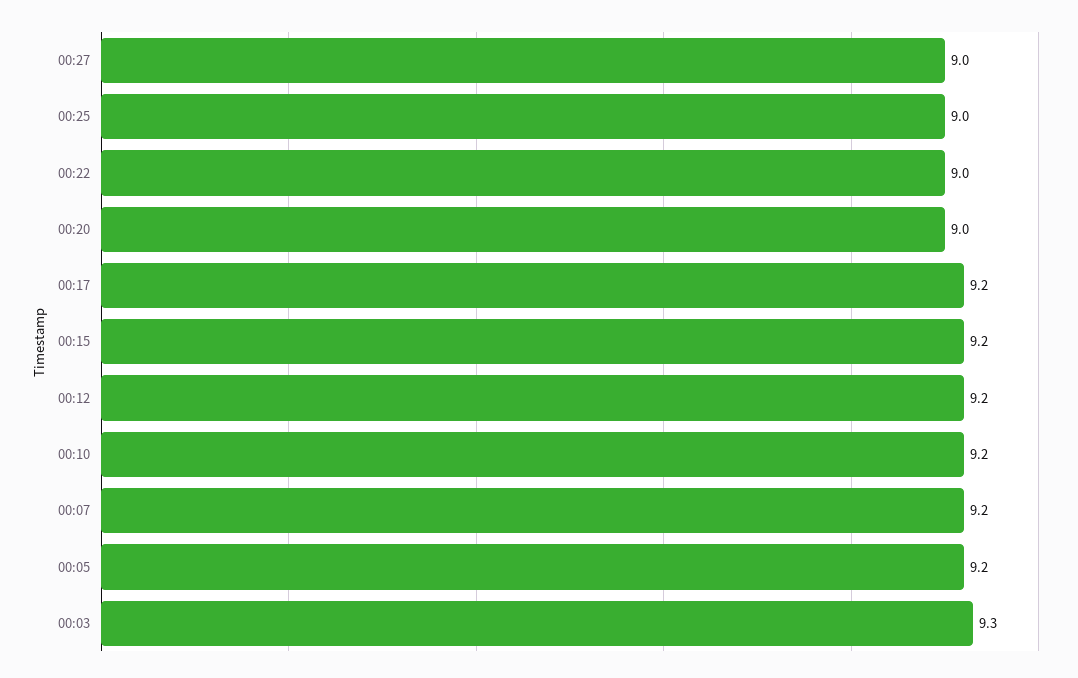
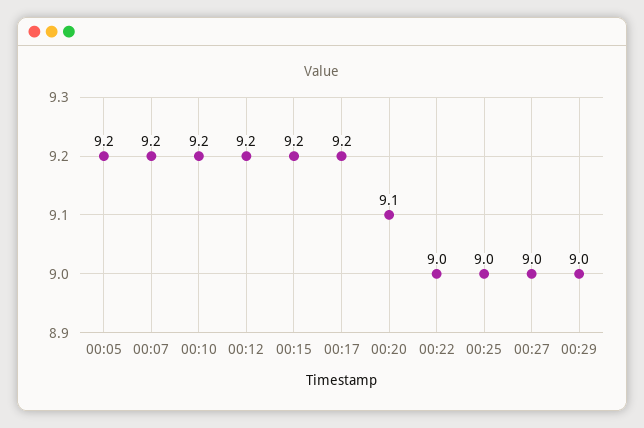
00:20: 9 -> 9.1
00:03: 9.3 -> none
00:29: none -> 9

